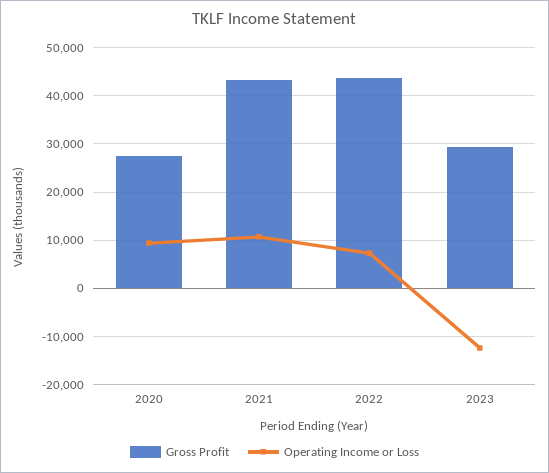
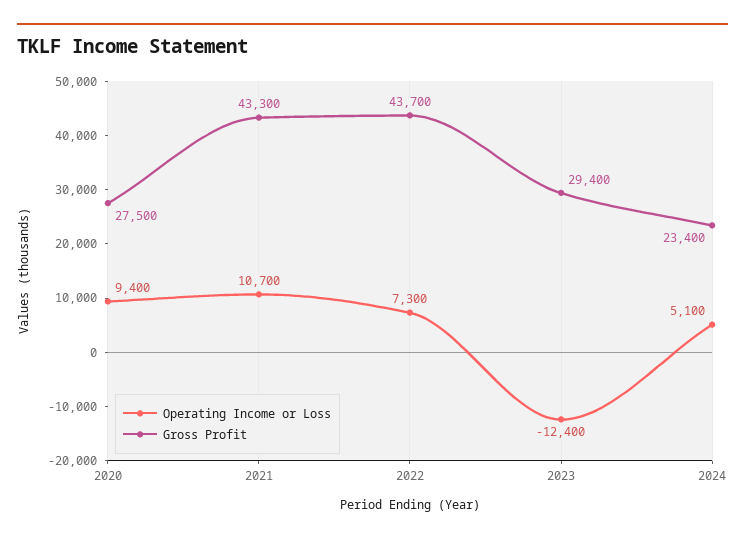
Operating Income or Loss, 2024: none -> 5100
Gross Profit, 2024: none -> 23400

